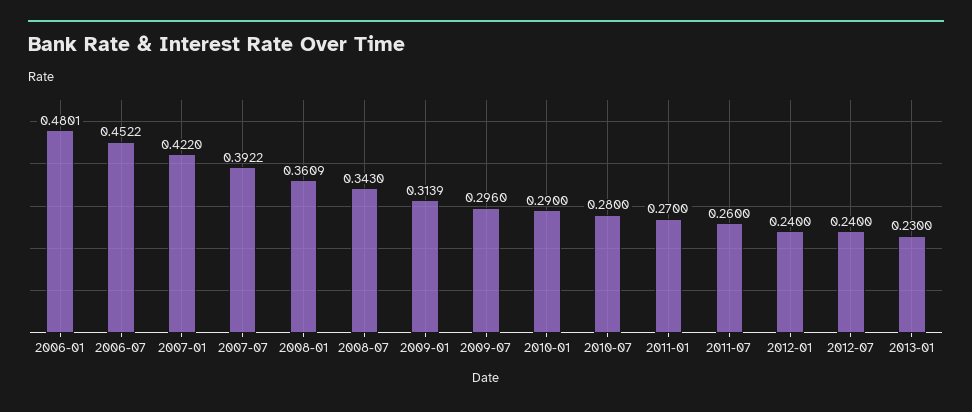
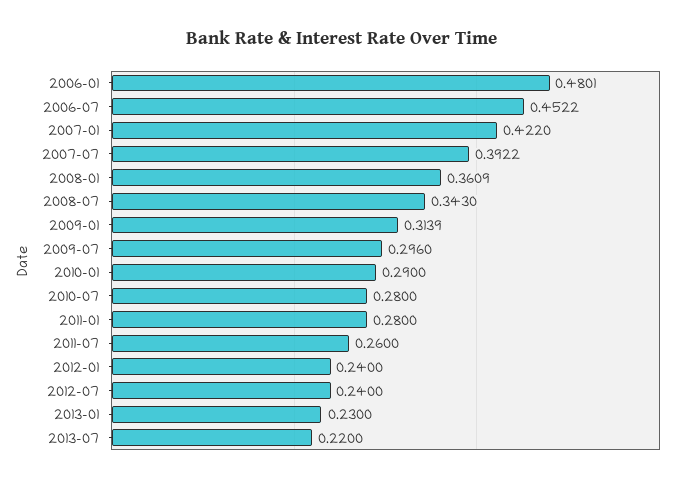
2011-01: 0.27 -> 0.28
2013-07: none -> 0.22

